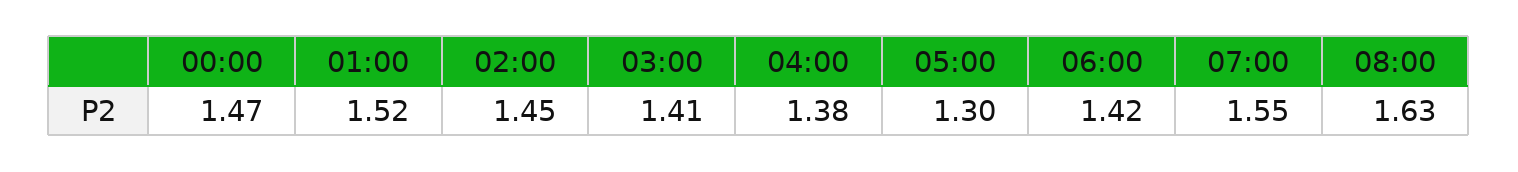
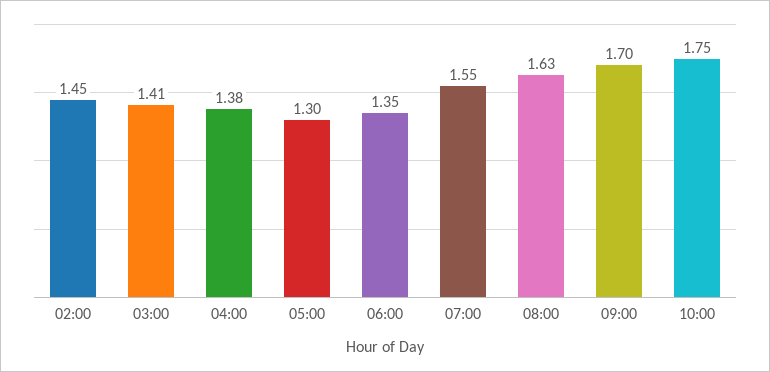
00:00: 1.47 -> none
01:00: 1.52 -> none
06:00: 1.42 -> 1.35
09:00: none -> 1.7
10:00: none -> 1.75

